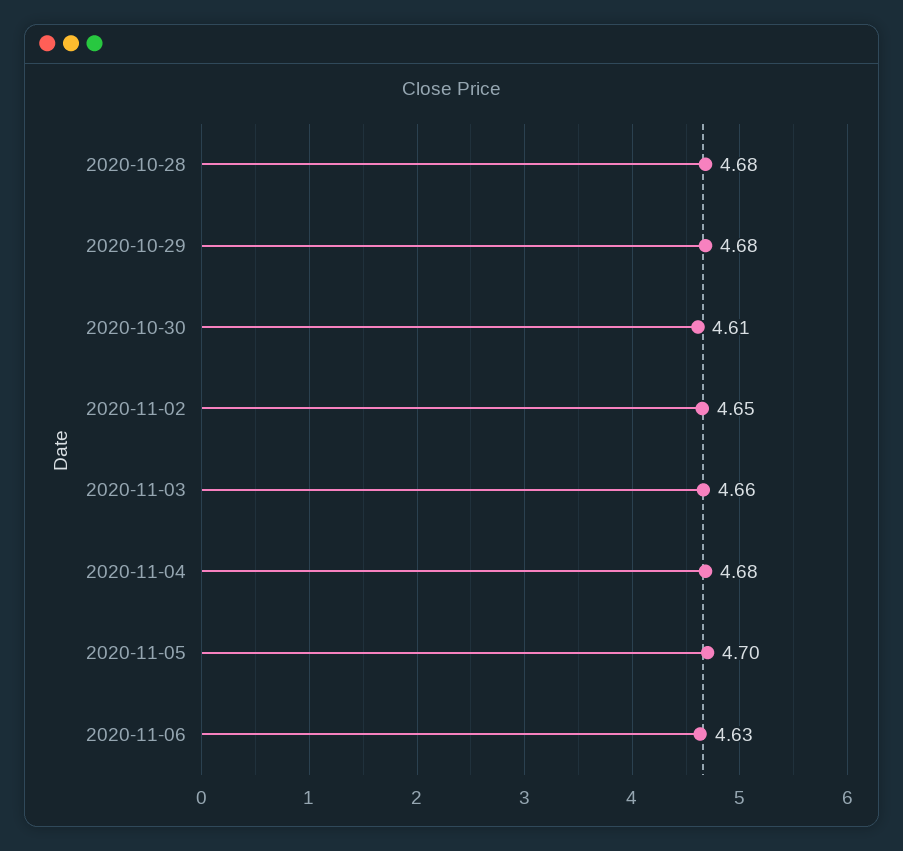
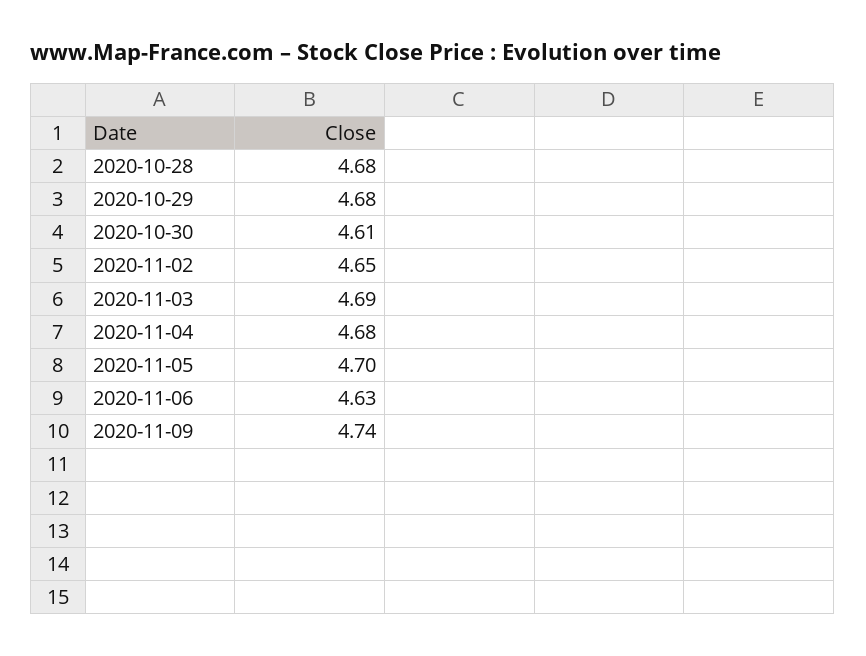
2020-11-03: 4.66 -> 4.69
2020-11-09: none -> 4.74

